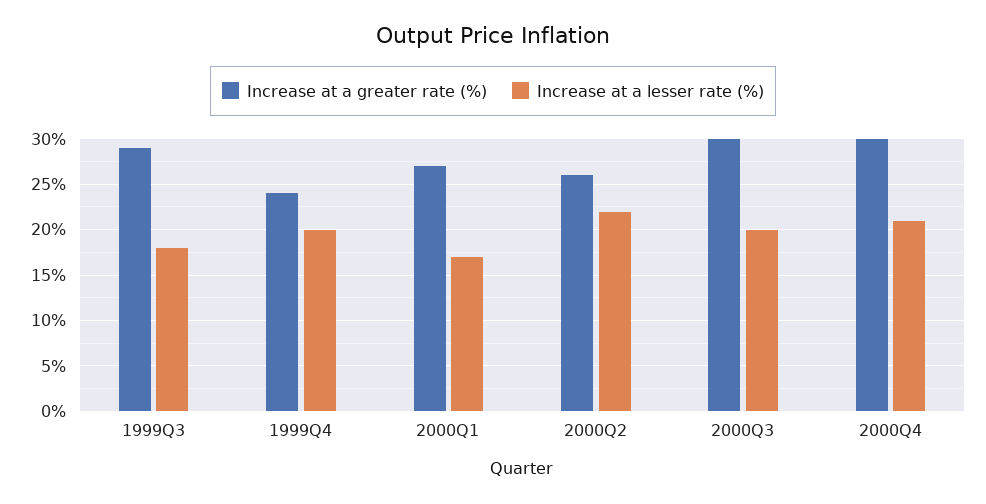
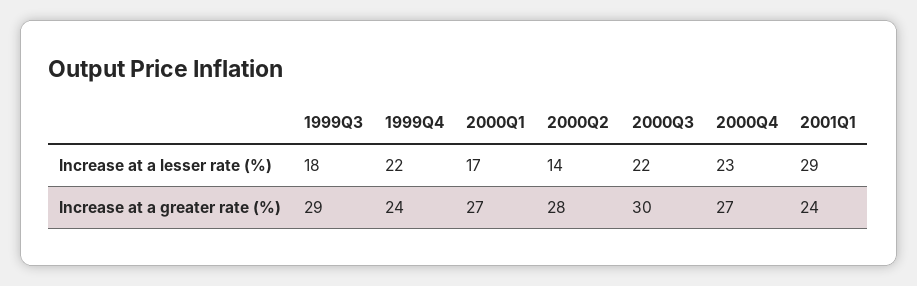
Increase at a lesser rate (%), 1999Q4: 20 -> 22
Increase at a greater rate (%), 2000Q2: 26 -> 28
Increase at a lesser rate (%), 2000Q2: 22 -> 14
Increase at a lesser rate (%), 2000Q3: 20 -> 22
Increase at a greater rate (%), 2000Q4: 30 -> 27
Increase at a lesser rate (%), 2000Q4: 21 -> 23
Increase at a lesser rate (%), 2001Q1: none -> 29
Increase at a greater rate (%), 2001Q1: none -> 24

